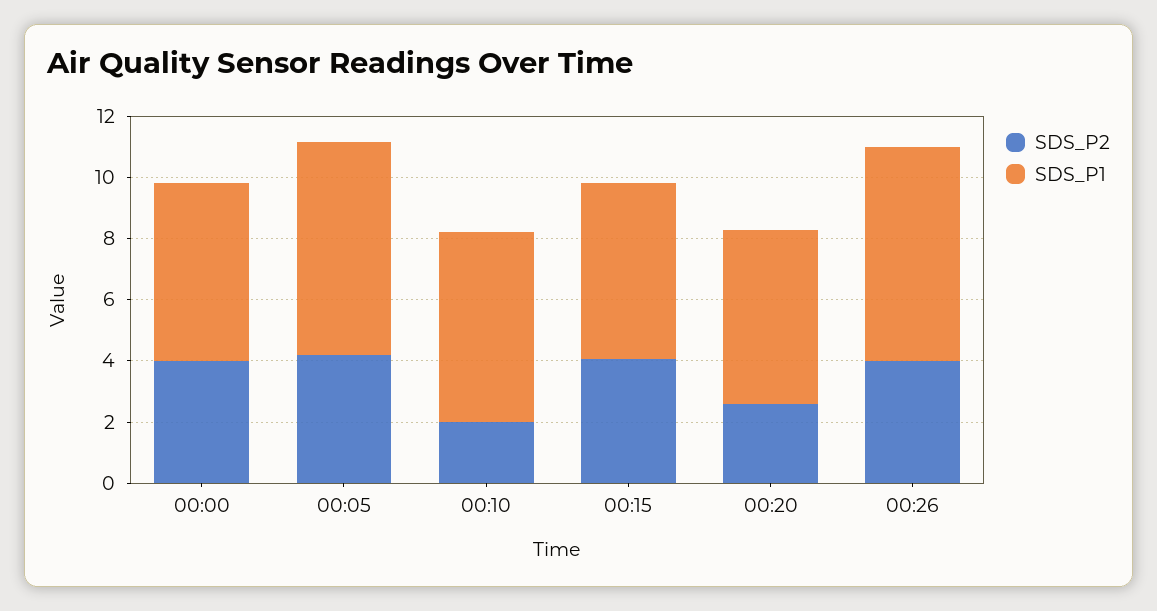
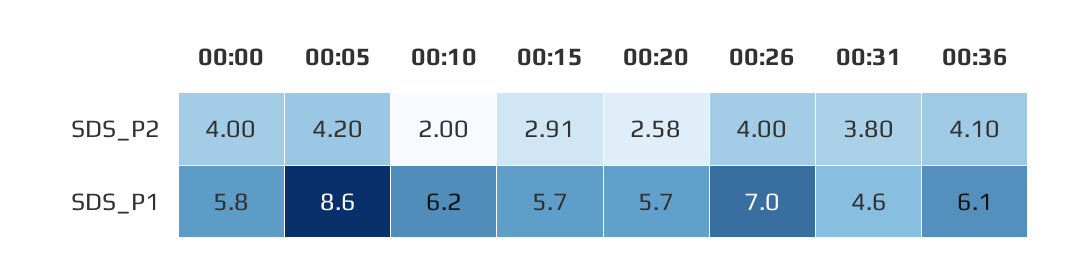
SDS_P1, 00:05: 7 -> 8.6
SDS_P2, 00:15: 4 -> 2.91
SDS_P2, 00:31: none -> 3.8
SDS_P2, 00:36: none -> 4.1
SDS_P1, 00:31: none -> 4.6
SDS_P1, 00:36: none -> 6.1

